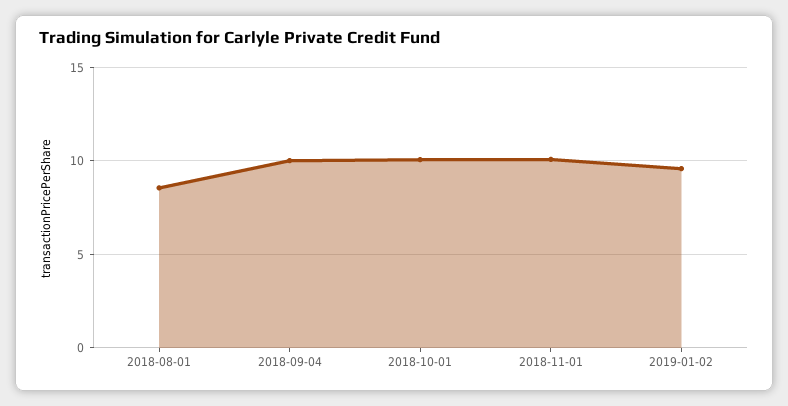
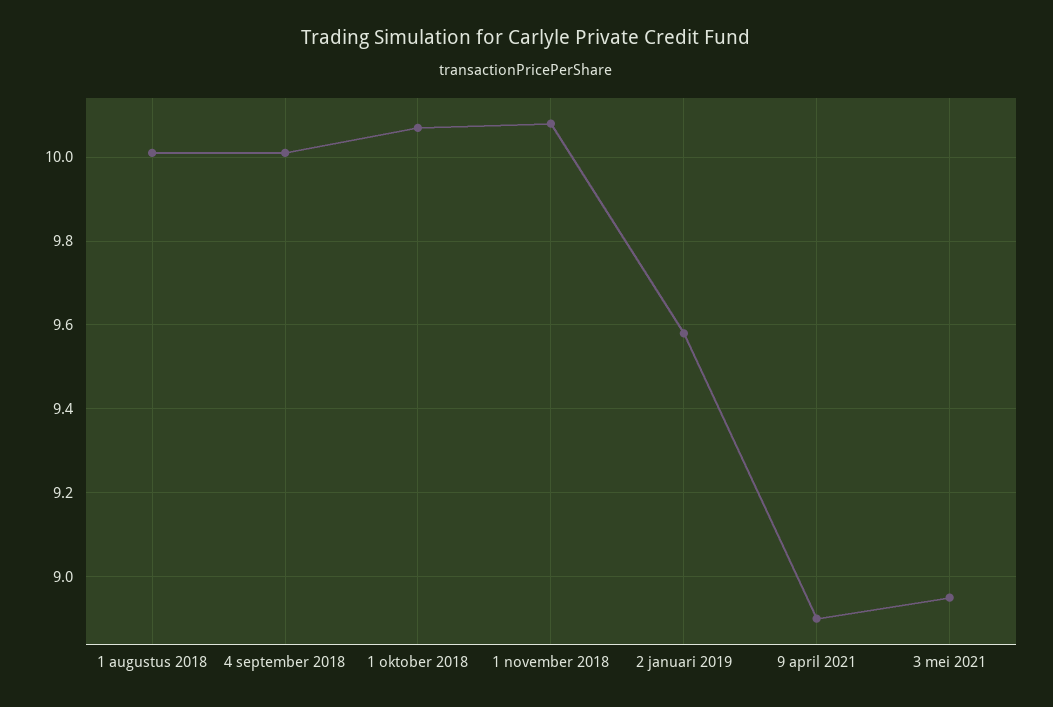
2018-08-01: 8.5 -> 10
9 april 2021: none -> 8.9
3 mei 2021: none -> 8.95

